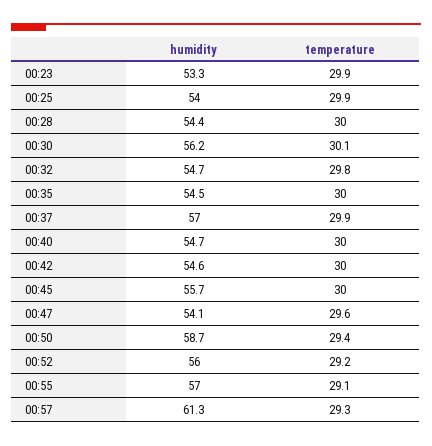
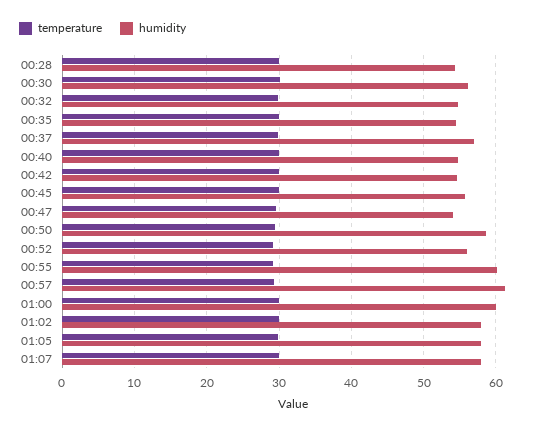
humidity, 00:23: 53.3 -> none
temperature, 00:23: 29.9 -> none
humidity, 00:25: 54 -> none
temperature, 00:25: 29.9 -> none
humidity, 00:55: 57 -> 60
temperature, 01:00: none -> 30
humidity, 01:00: none -> 60
temperature, 01:02: none -> 30
humidity, 01:02: none -> 58
temperature, 01:05: none -> 30
humidity, 01:05: none -> 58
temperature, 01:07: none -> 30
humidity, 01:07: none -> 58

